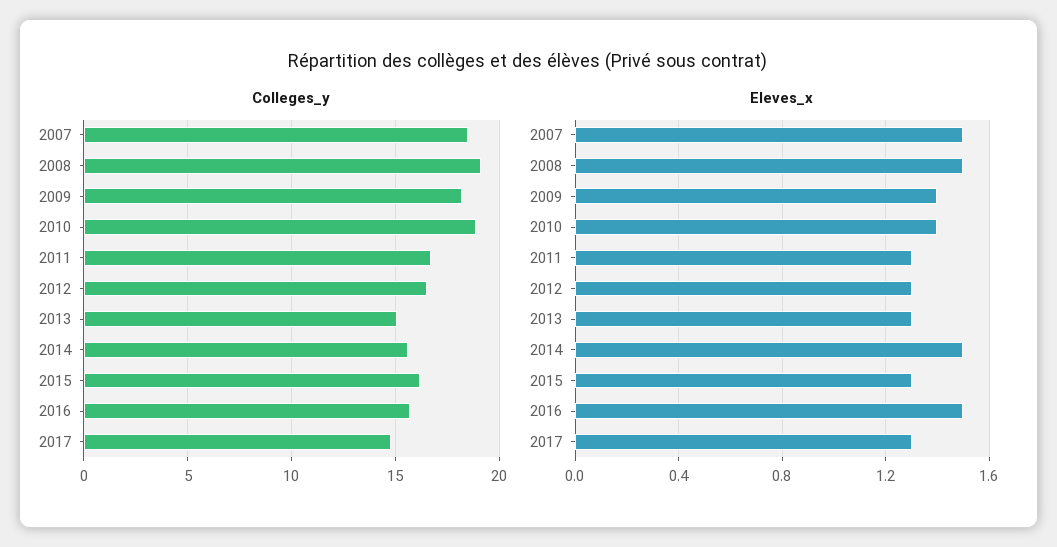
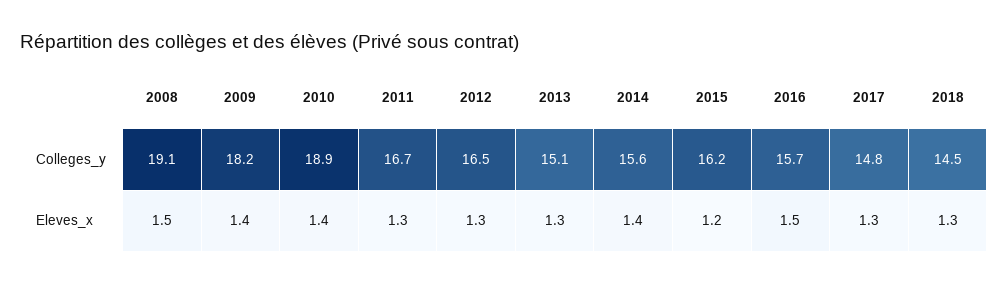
Colleges_y, 2007: 18.5 -> none
Eleves_x, 2007: 1.5 -> none
Eleves_x, 2014: 1.5 -> 1.4
Eleves_x, 2015: 1.3 -> 1.2
Colleges_y, 2018: none -> 14.5
Eleves_x, 2018: none -> 1.3

